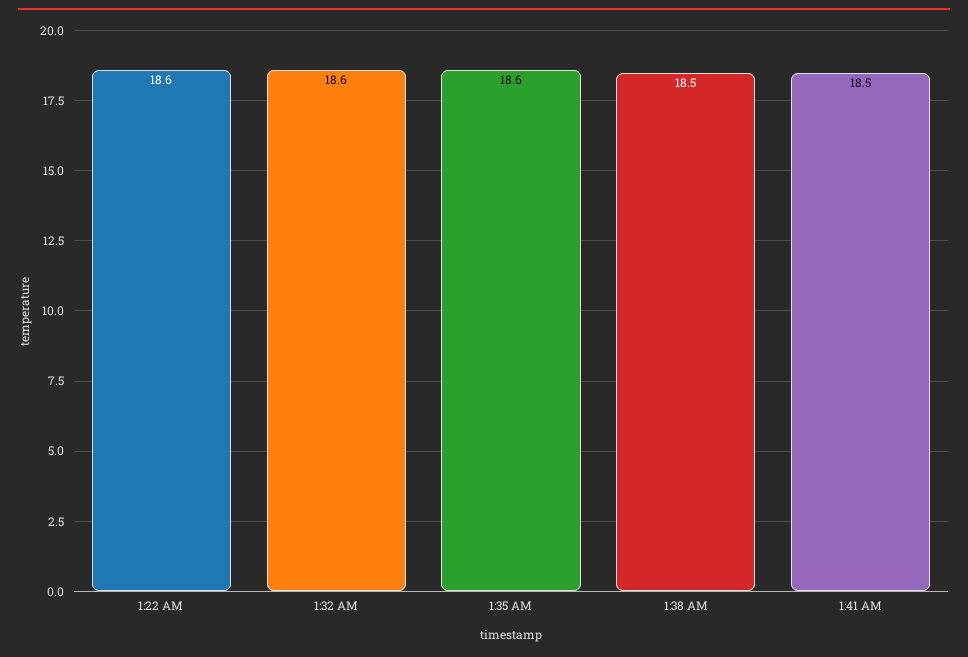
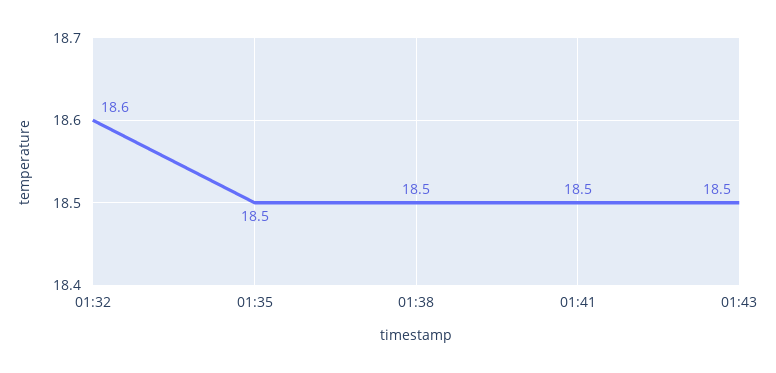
1:22 AM: 18.6 -> none
1:35 AM: 18.6 -> 18.5
01:43: none -> 18.5

